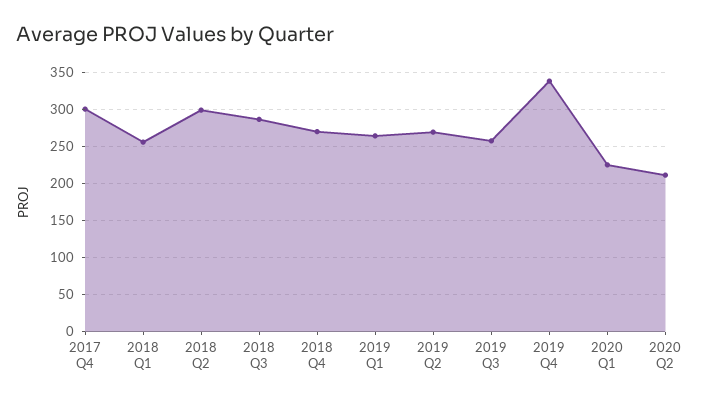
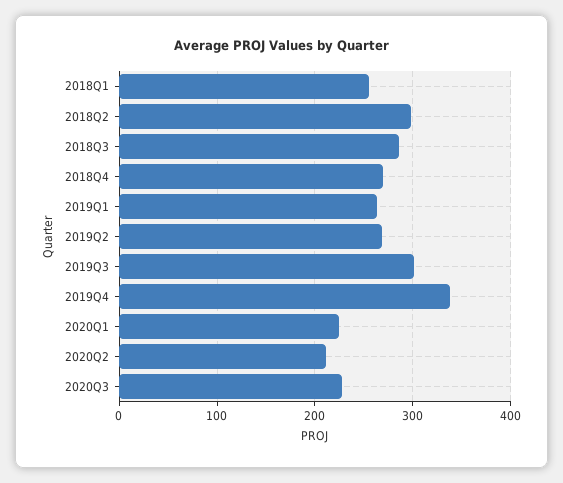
2017 Q4: 300 -> none
2019 Q3: 260 -> 300
2020Q3: none -> 230

